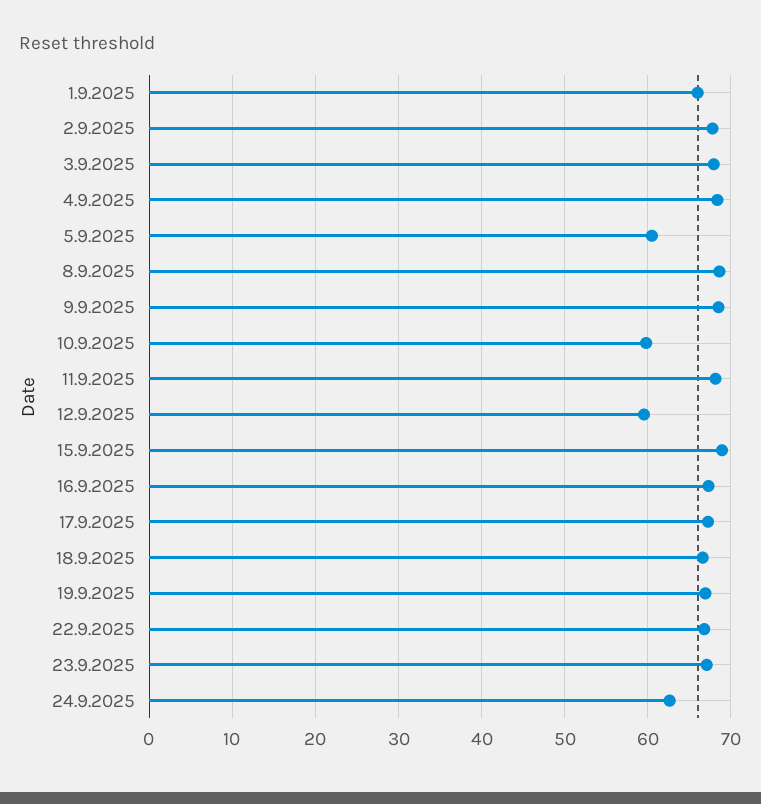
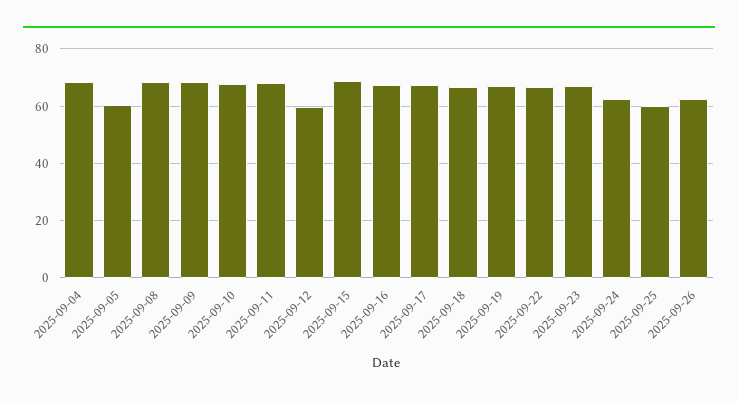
1.9.2025: 66 -> none
2.9.2025: 68 -> none
3.9.2025: 68 -> none
10.9.2025: 60 -> 67.5
2025-09-25: none -> 60
2025-09-26: none -> 62.5

